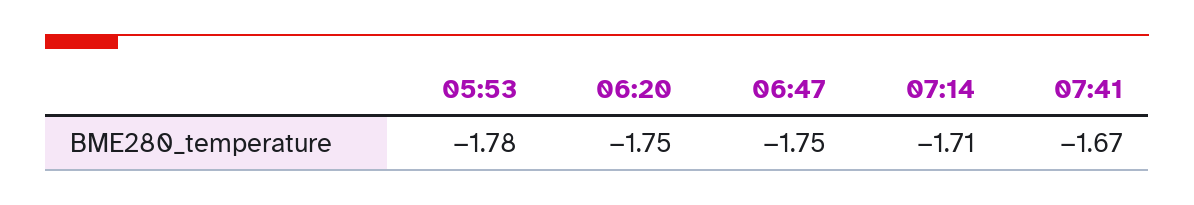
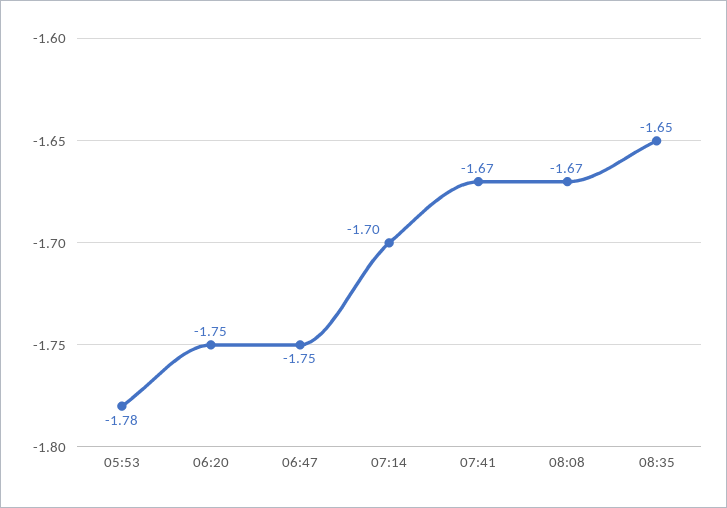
07:14: -1.71 -> -1.7
08:08: none -> -1.67
08:35: none -> -1.65

